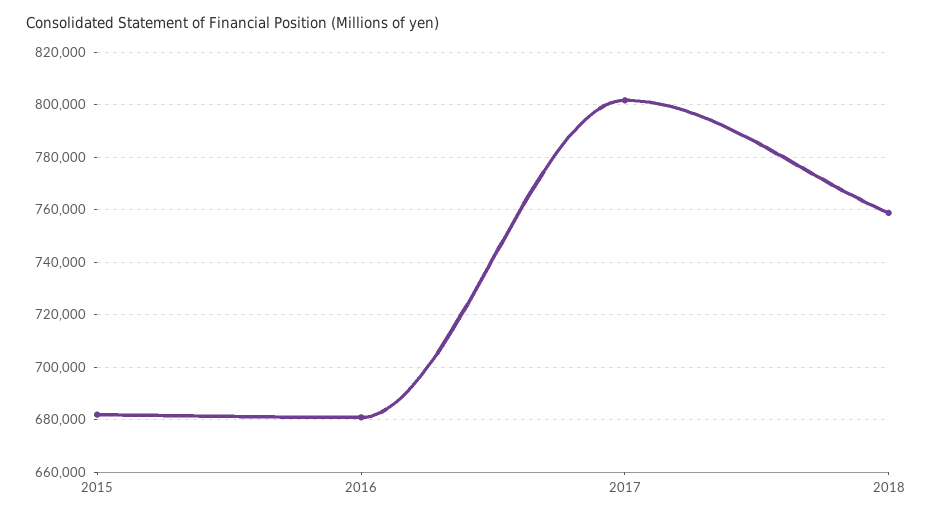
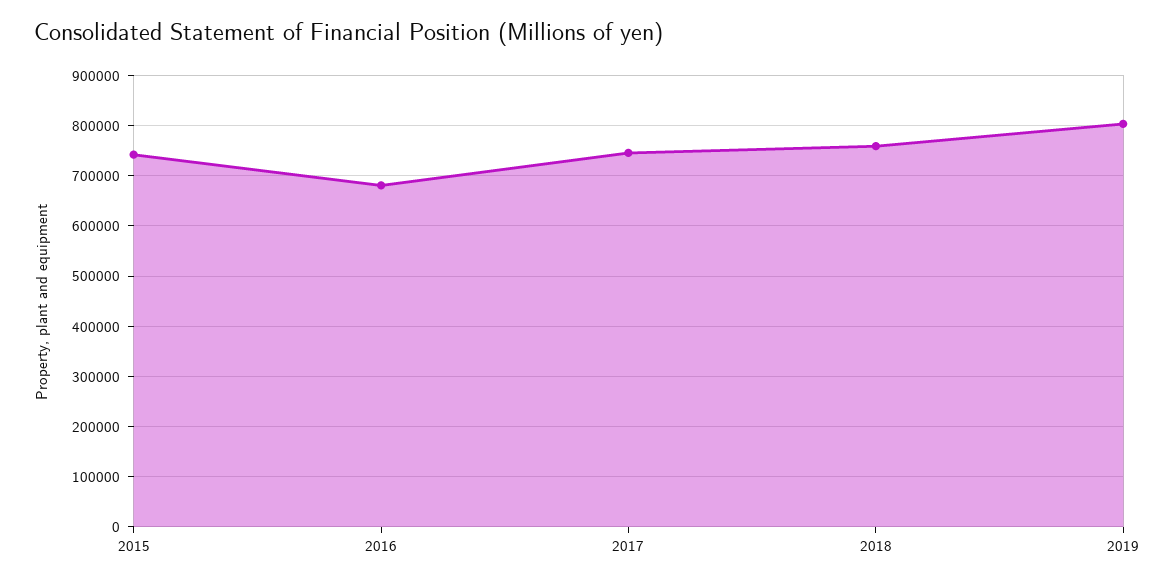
2015: 682500 -> 740000
2017: 802500 -> 740000
2019: none -> 800000

